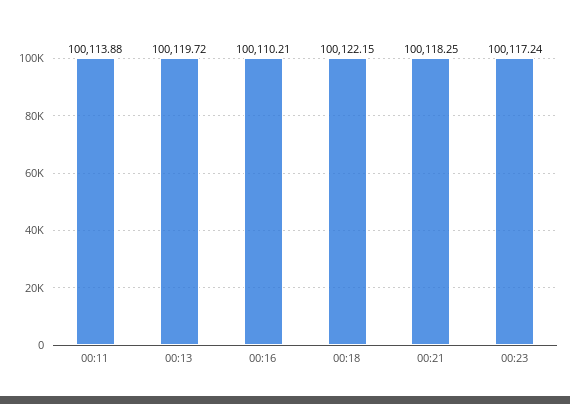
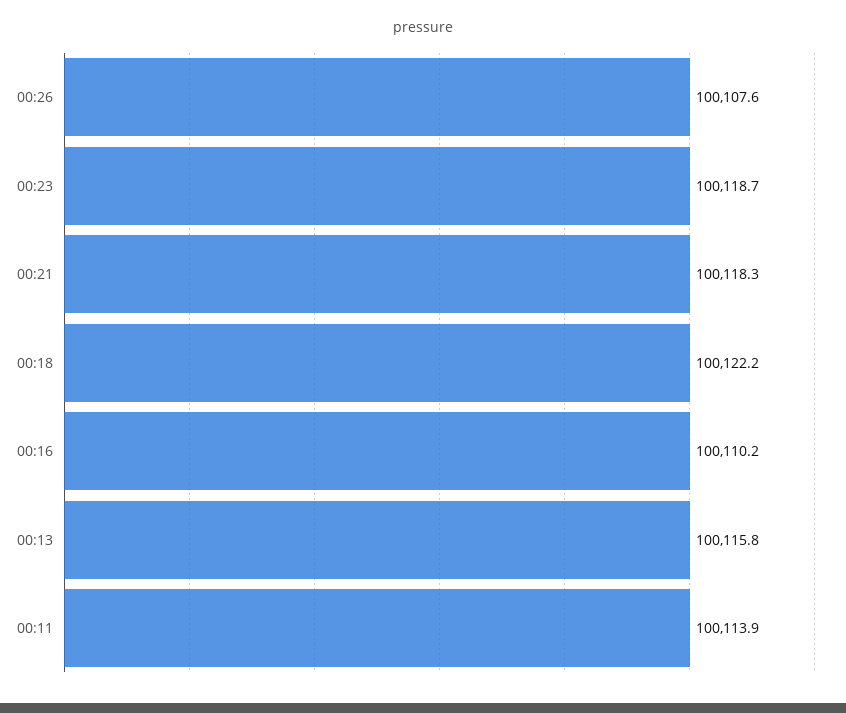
00:13: 100119.72 -> 100115.8
00:23: 100117.24 -> 100118.7
00:26: none -> 100107.6

